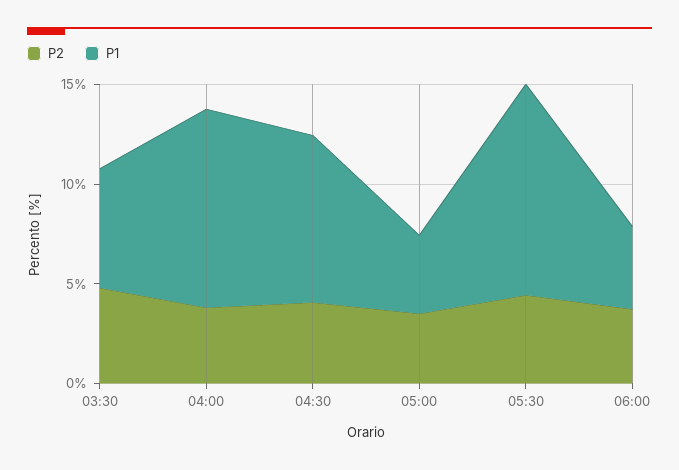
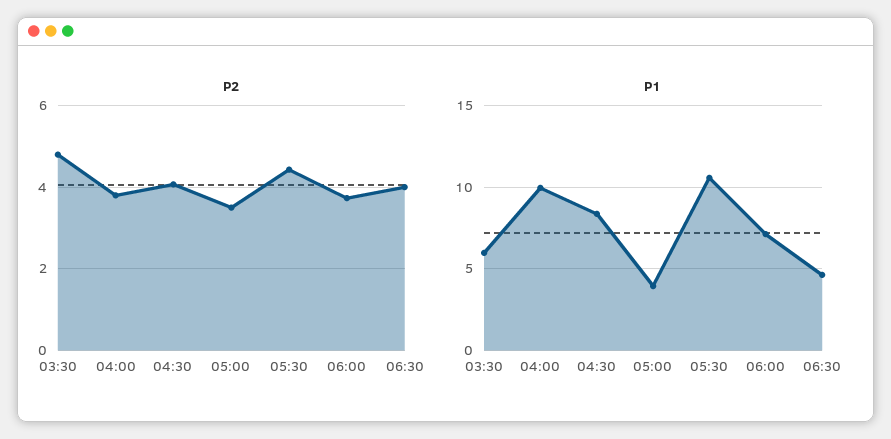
P1, 06:00: 4 -> 7
P2, 06:30: none -> 4
P1, 06:30: none -> 4.5

